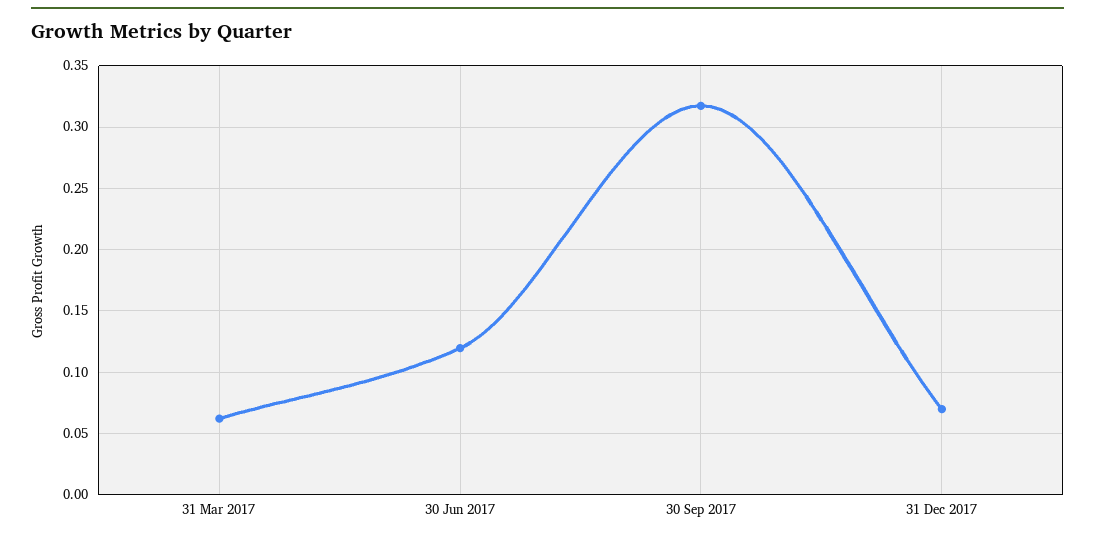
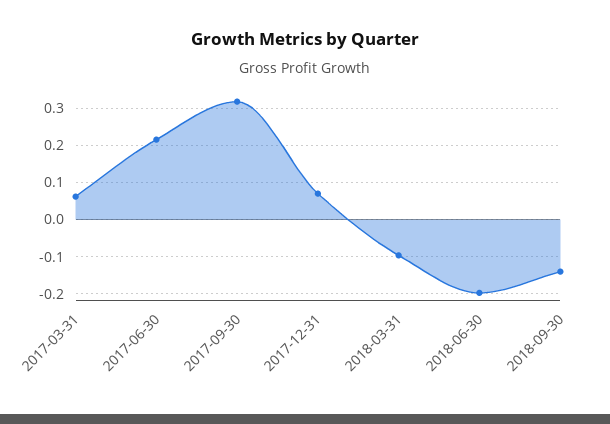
30 Jun 2017: 0.12 -> 0.22
2018-03-31: none -> -0.1
2018-06-30: none -> -0.2
2018-09-30: none -> -0.14

